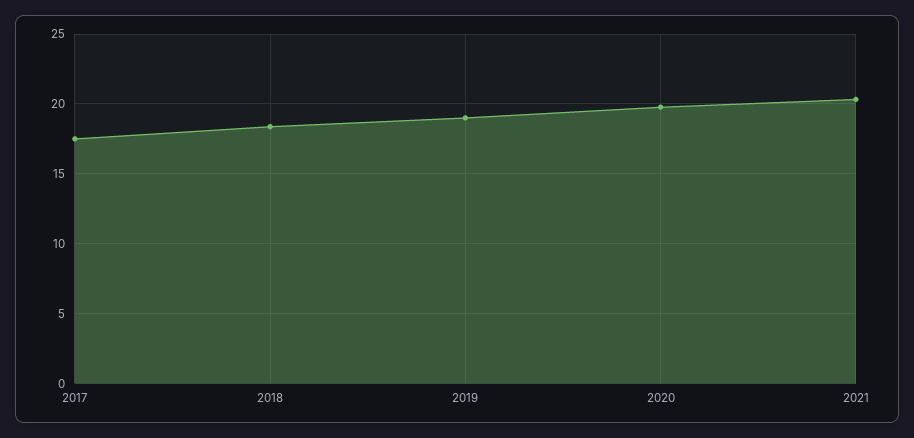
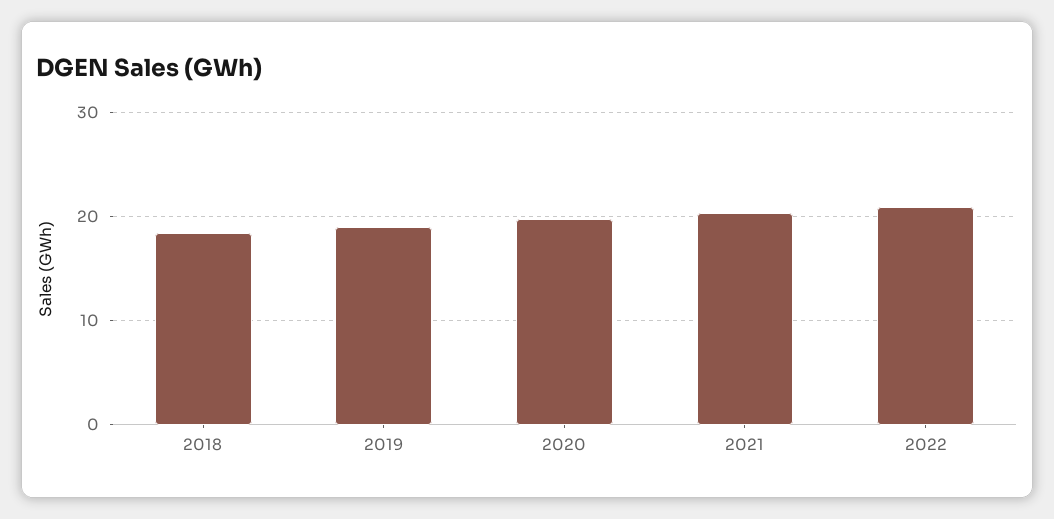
2017: 17.5 -> none
2022: none -> 21

